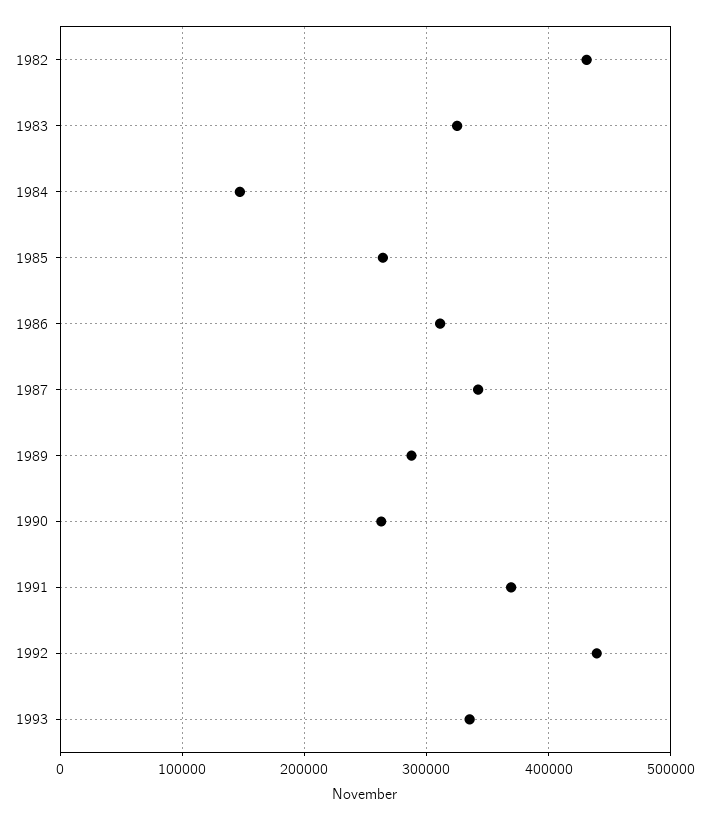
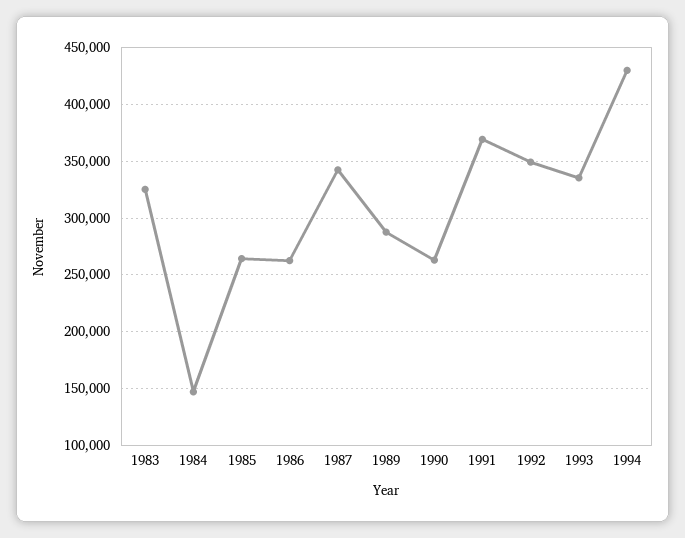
1982: 430000 -> none
1986: 310000 -> 260000
1992: 440000 -> 350000
1994: none -> 430000

